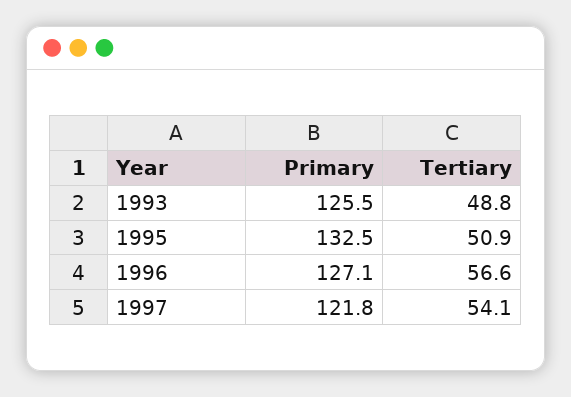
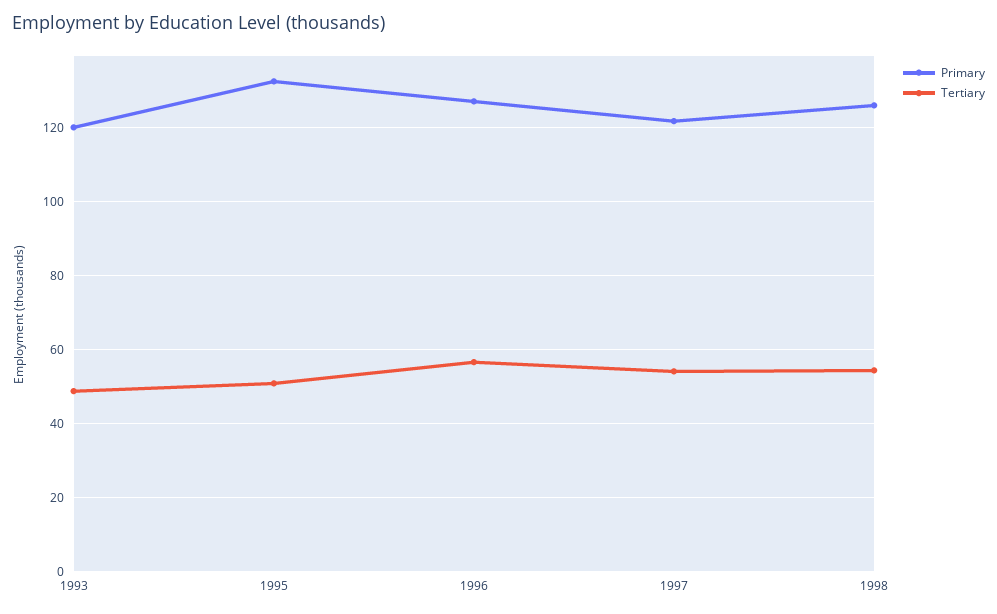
Primary, 1993: 125.5 -> 120
Primary, 1998: none -> 126
Tertiary, 1998: none -> 54

